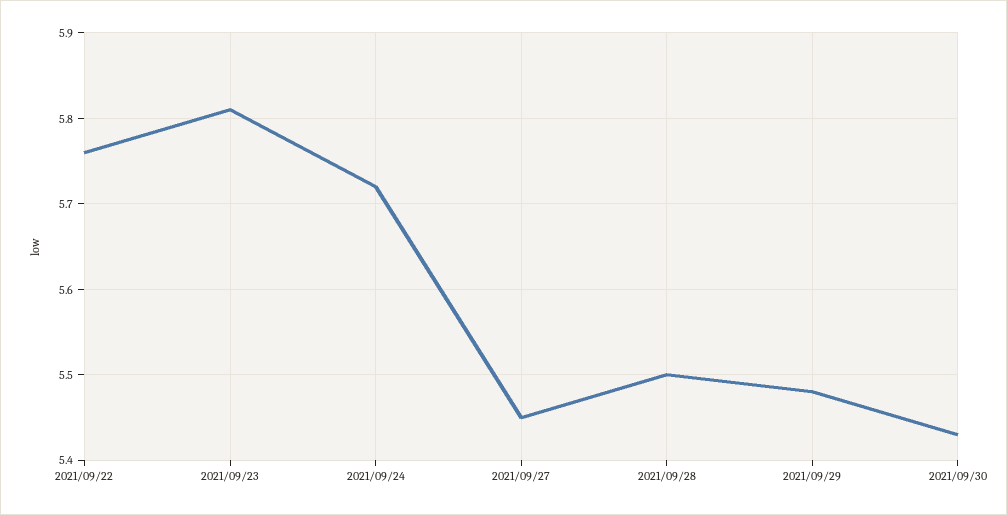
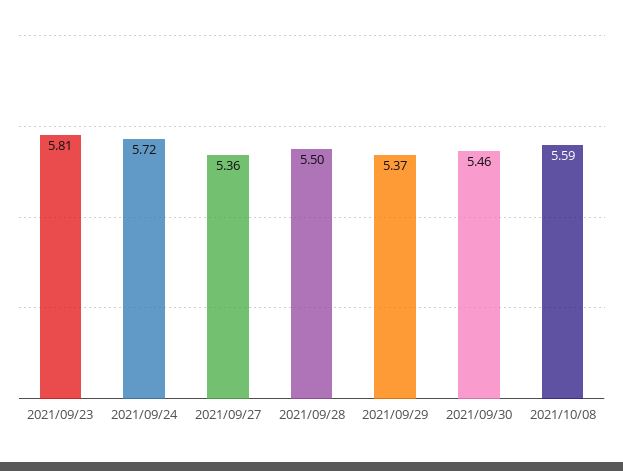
2021/09/22: 5.76 -> none
2021/09/27: 5.45 -> 5.36
2021/09/29: 5.48 -> 5.37
2021/09/30: 5.43 -> 5.46
2021/10/08: none -> 5.59

